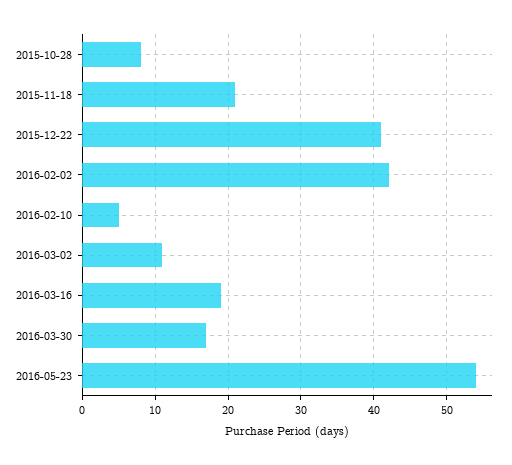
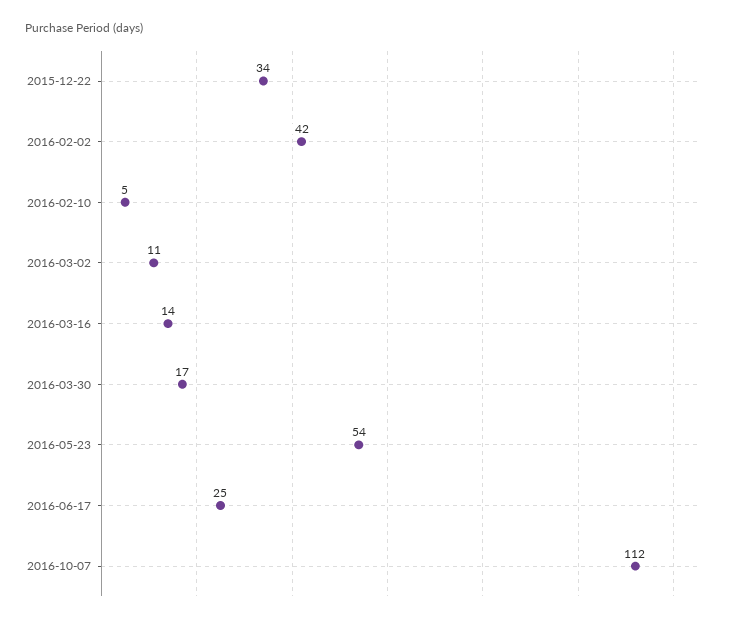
2015-10-28: 8 -> none
2015-11-18: 21 -> none
2015-12-22: 41 -> 34
2016-03-16: 19 -> 14
2016-06-17: none -> 25
2016-10-07: none -> 112

